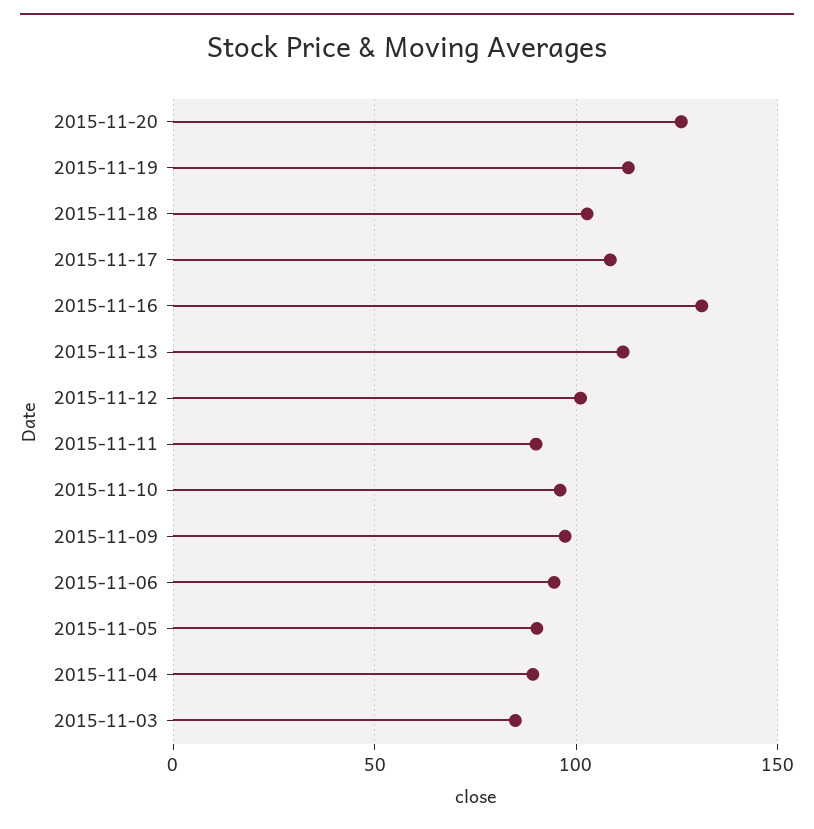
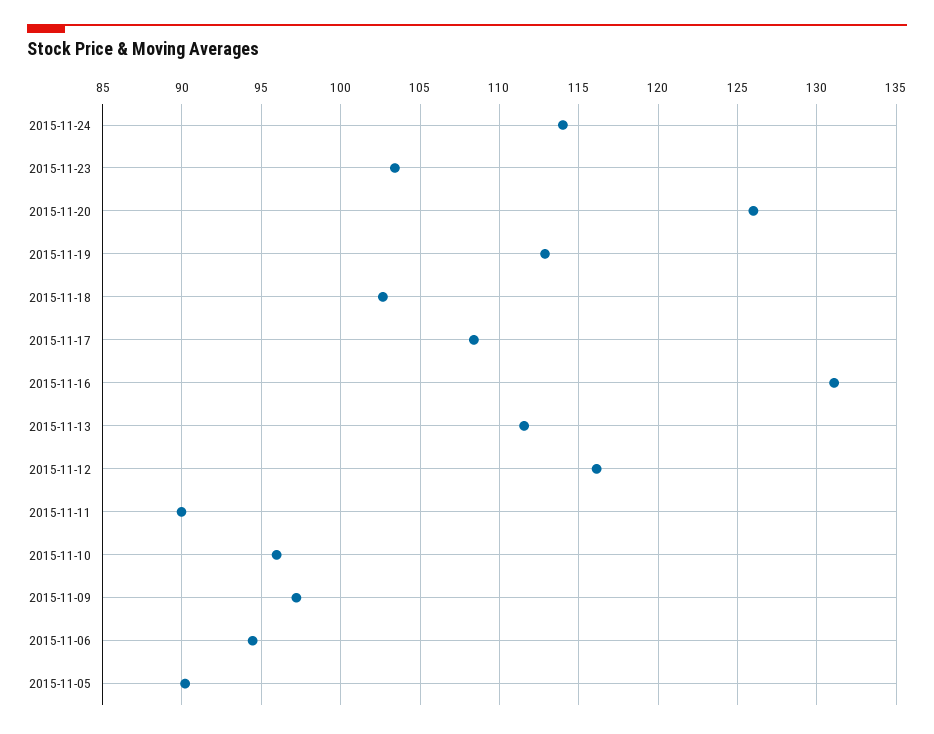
2015-11-12: 100 -> 116
2015-11-04: 90 -> none
2015-11-03: 85 -> none
2015-11-24: none -> 114
2015-11-23: none -> 103.5

